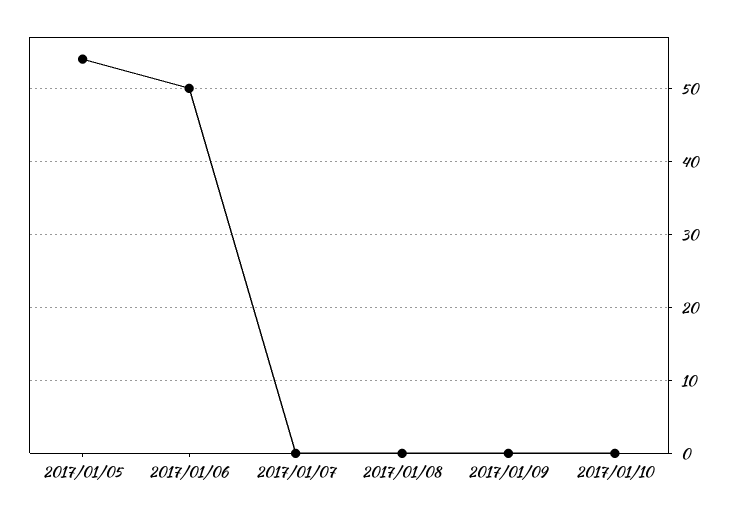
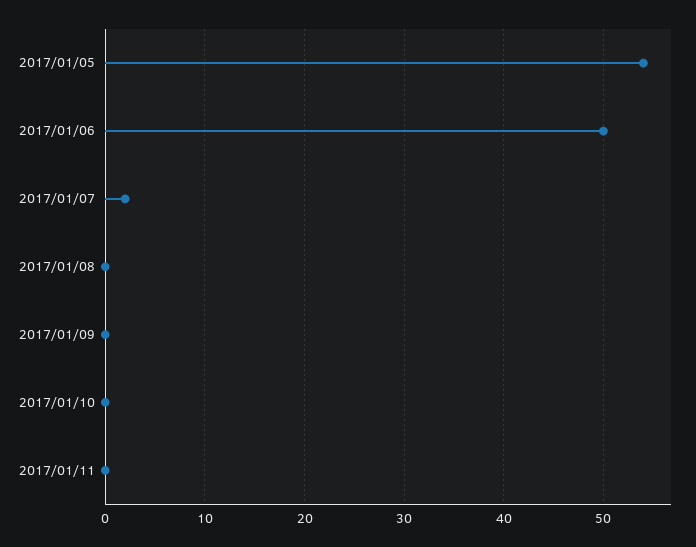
2017/01/07: 0 -> 2
2017/01/11: none -> 0

